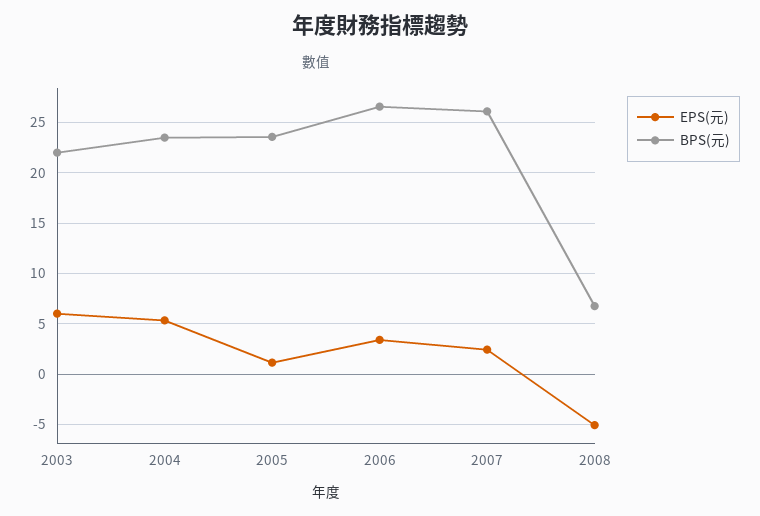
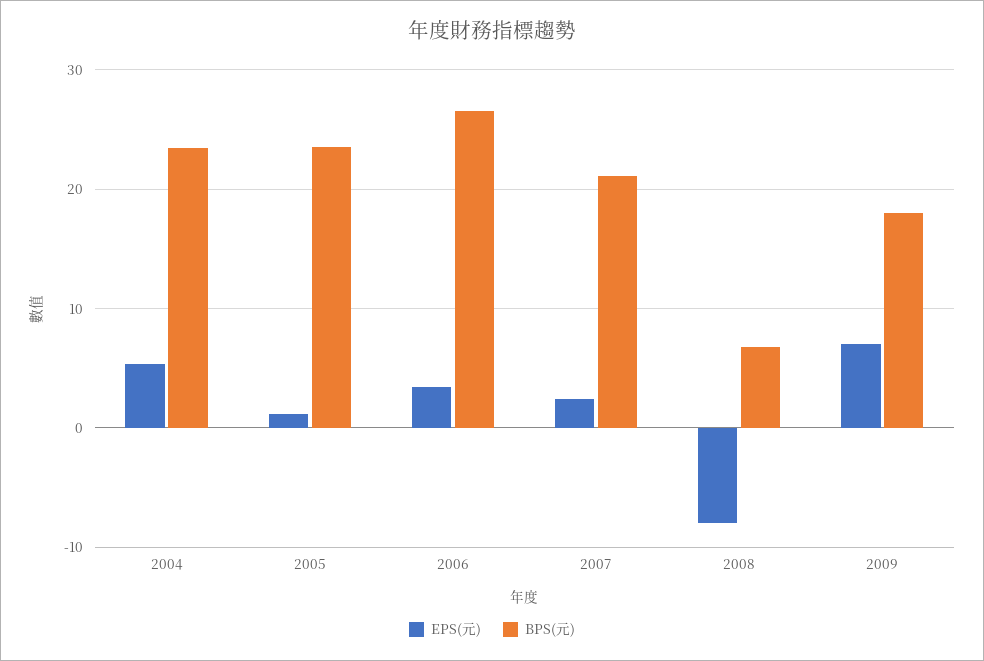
EPS(元), 2003: 6 -> none
BPS(元), 2003: 22 -> none
BPS(元), 2007: 26 -> 21
EPS(元), 2008: -5 -> -8
EPS(元), 2009: none -> 7
BPS(元), 2009: none -> 18

